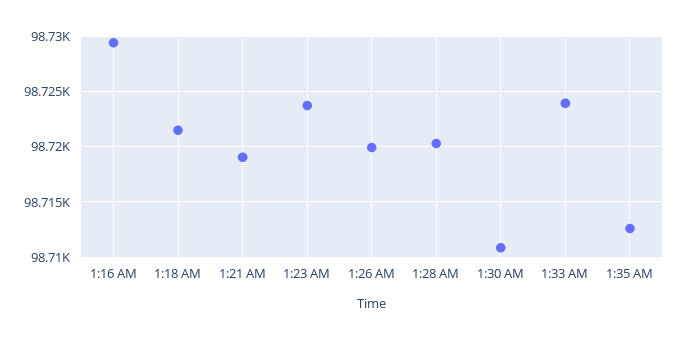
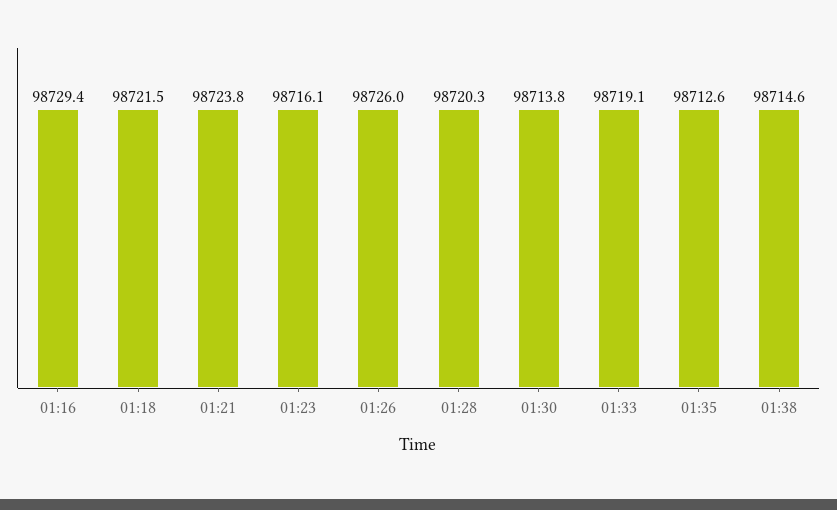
1:21 AM: 98719 -> 98723.8
1:23 AM: 98724 -> 98716.1
1:26 AM: 98720 -> 98726
1:30 AM: 98711 -> 98713.8
1:33 AM: 98724 -> 98719.1
01:38: none -> 98714.6

